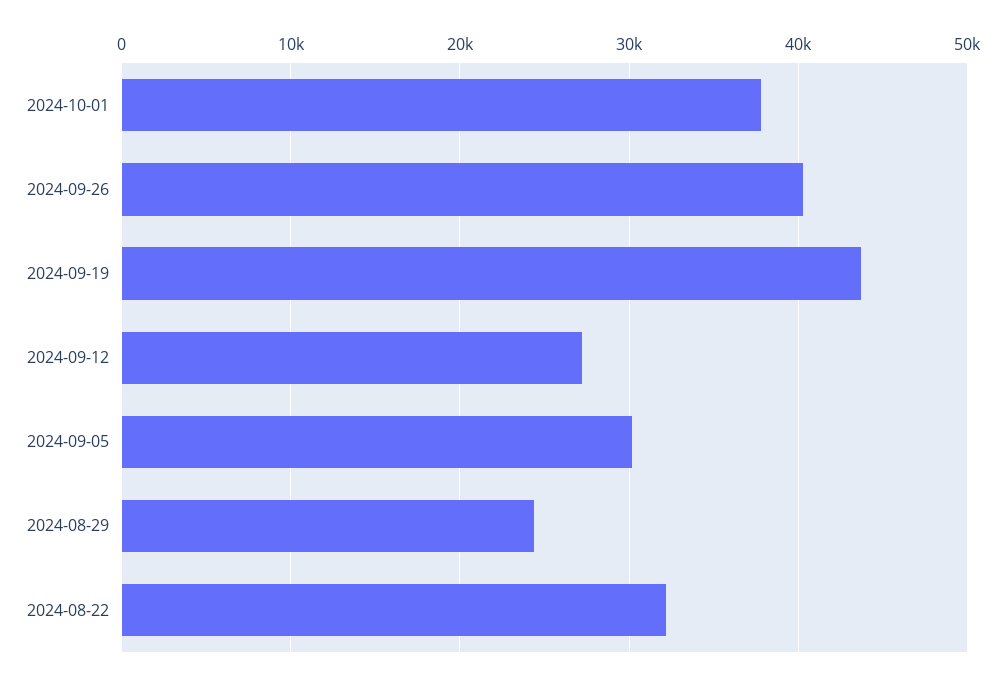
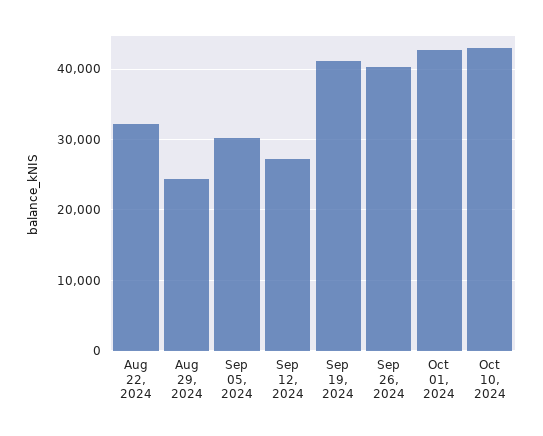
2024-10-01: 38000 -> 43000
2024-09-19: 44000 -> 41000
Oct 10, 2024: none -> 43000

